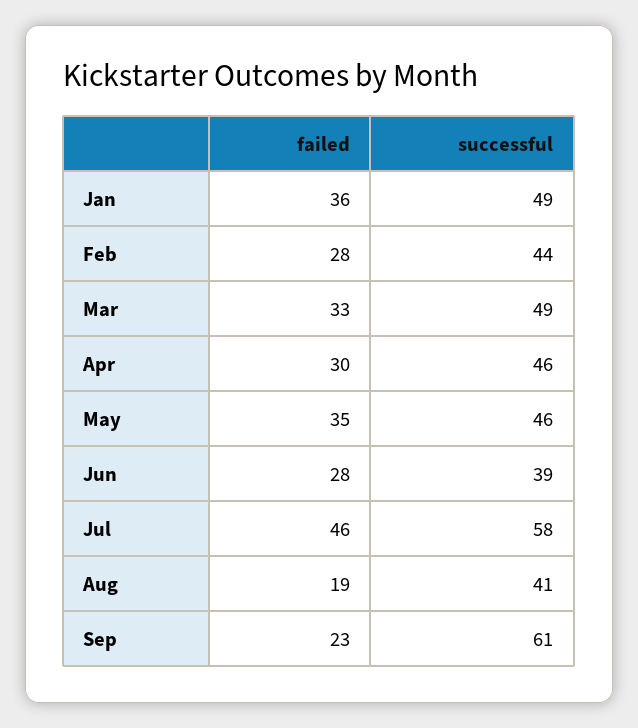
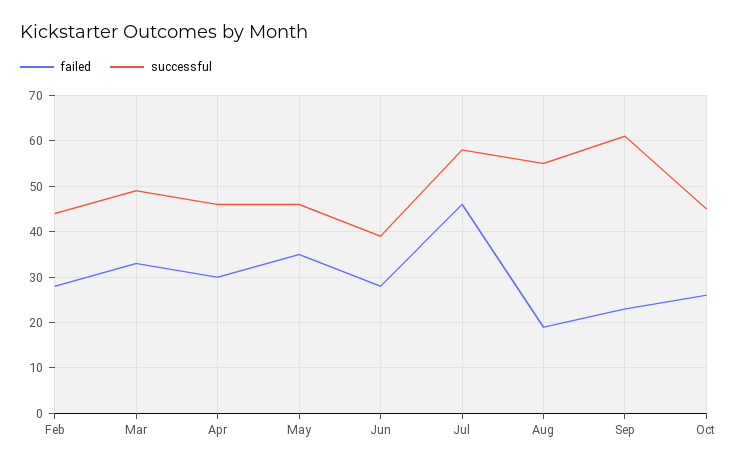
failed, Jan: 36 -> none
successful, Jan: 49 -> none
successful, Aug: 41 -> 55
failed, Oct: none -> 25
successful, Oct: none -> 45

